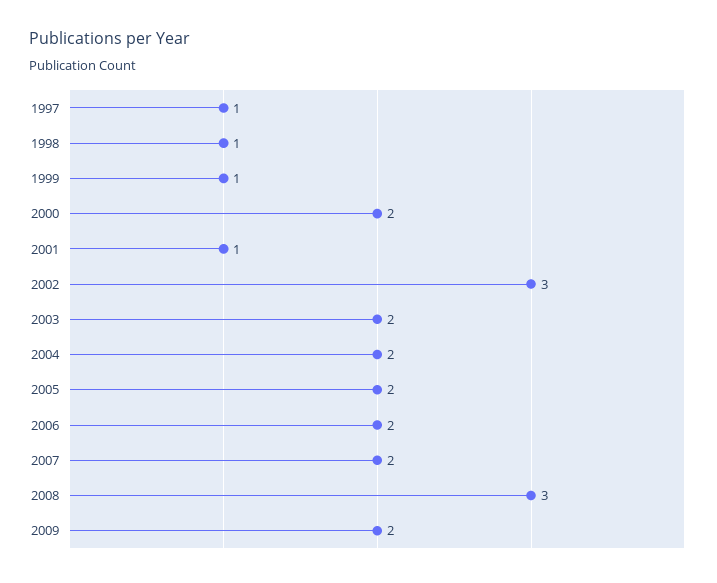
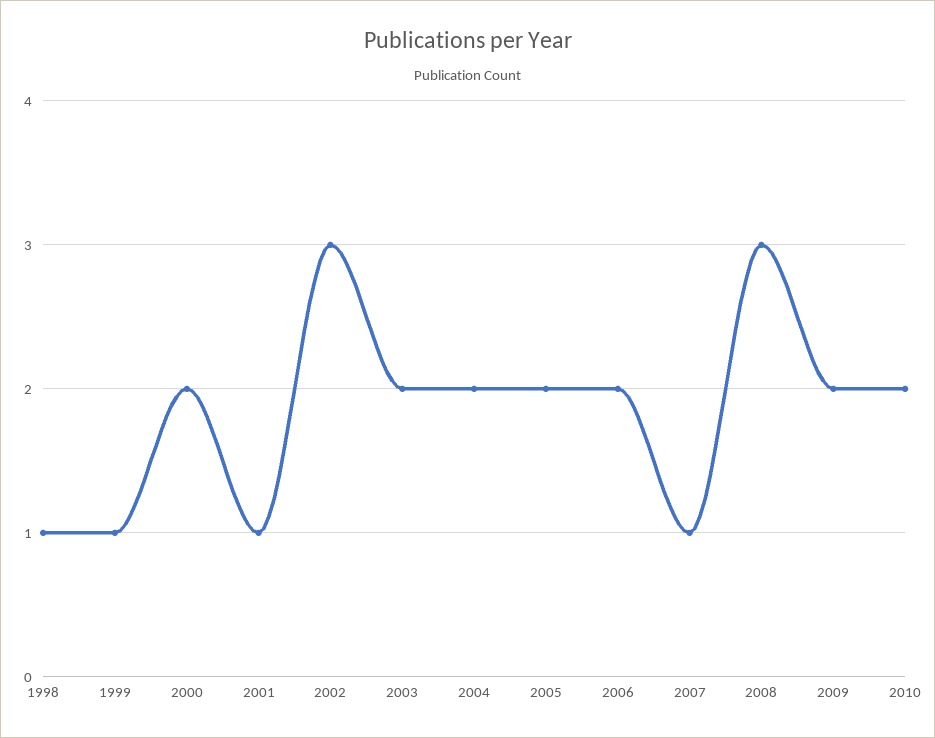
1997: 1 -> none
2007: 2 -> 1
2010: none -> 2

